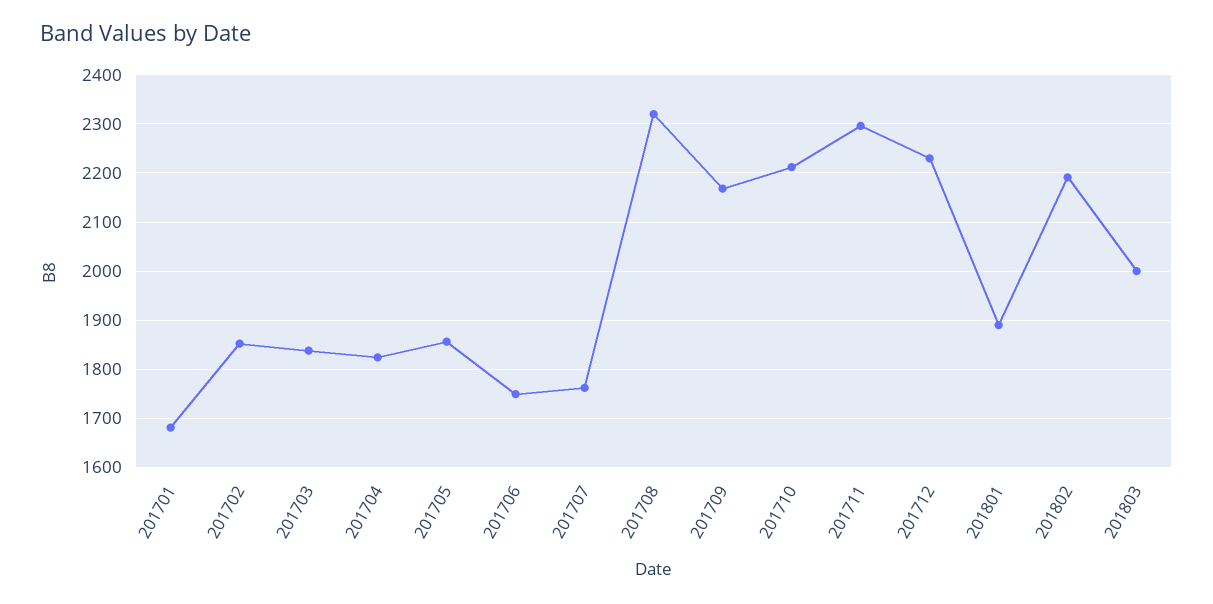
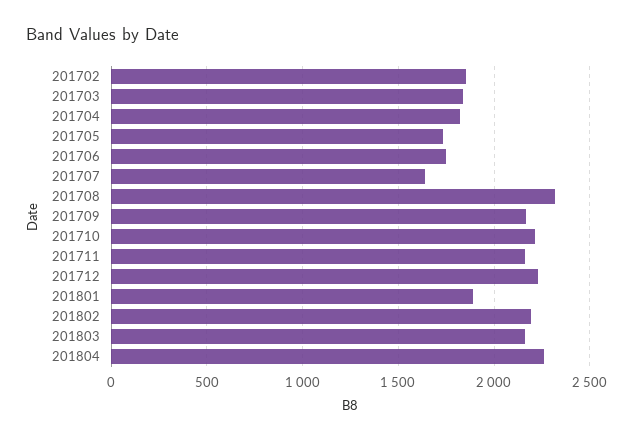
201701: 1680 -> none
201705: 1860 -> 1750
201707: 1760 -> 1650
201711: 2300 -> 2150
201803: 2000 -> 2150
201804: none -> 2250

